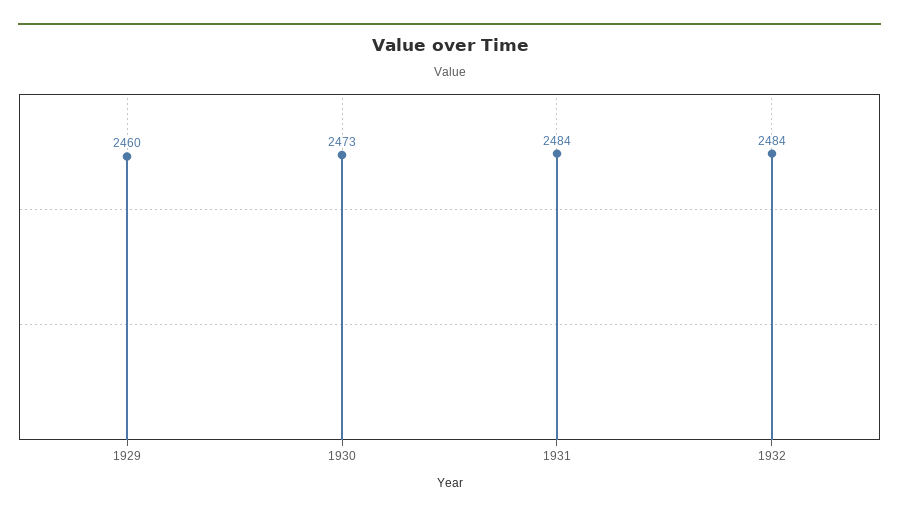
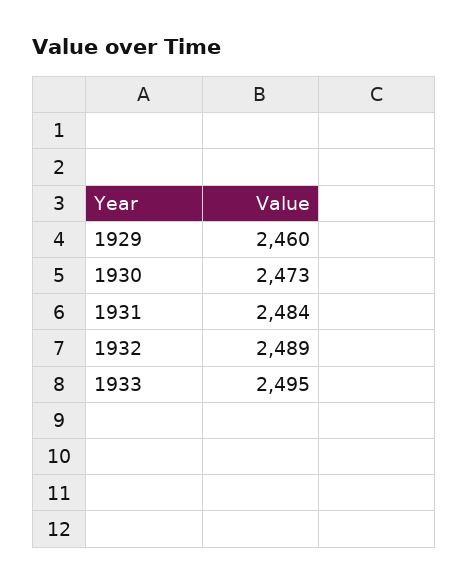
1932: 2484 -> 2489
1933: none -> 2495

